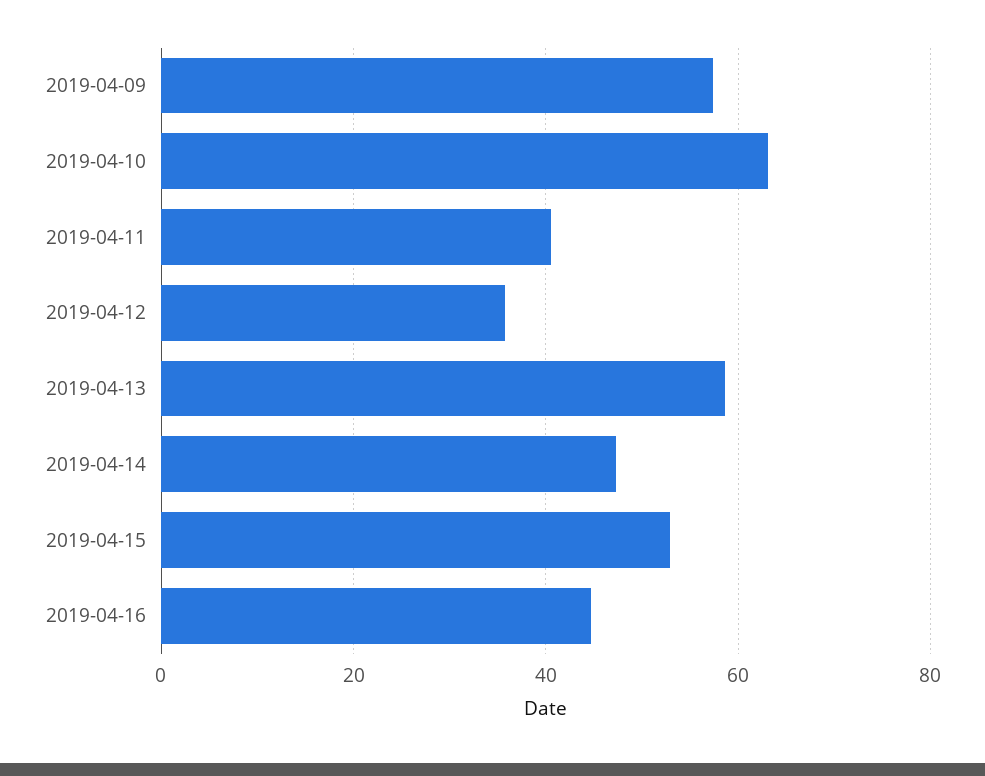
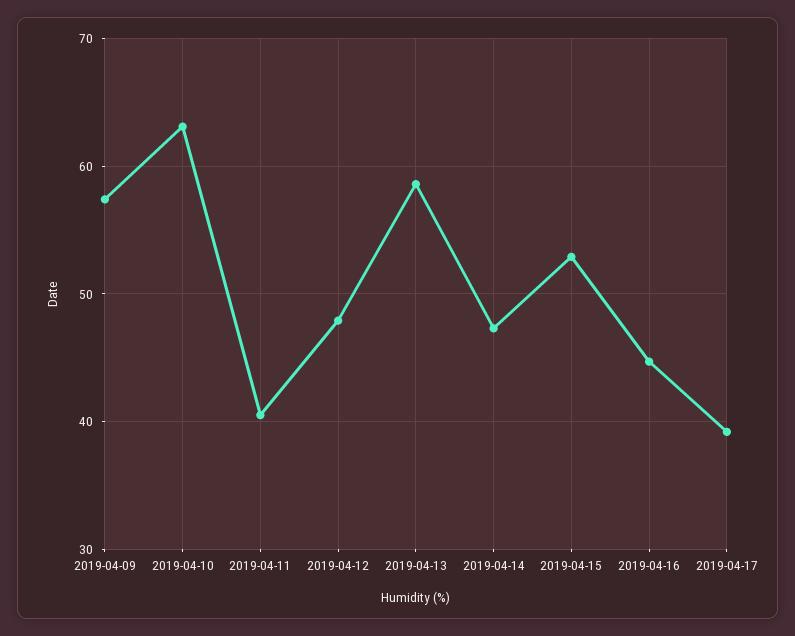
2019-04-12: 36 -> 48
2019-04-17: none -> 39

